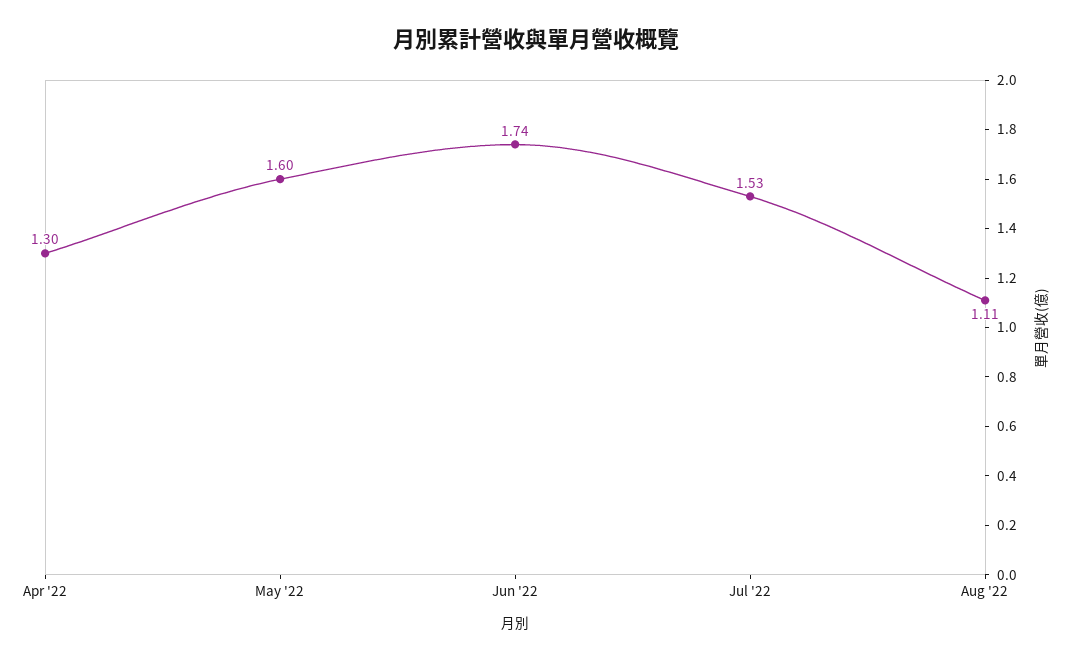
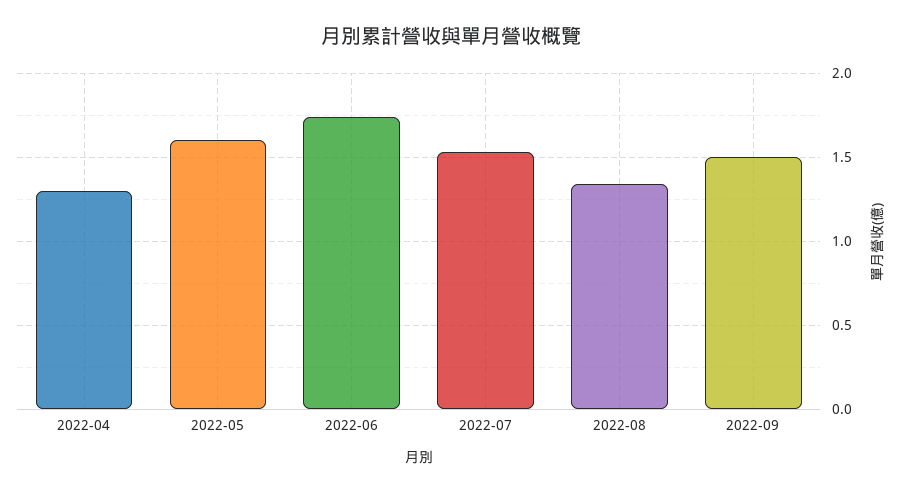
Aug '22: 1.11 -> 1.35
2022-09: none -> 1.5

